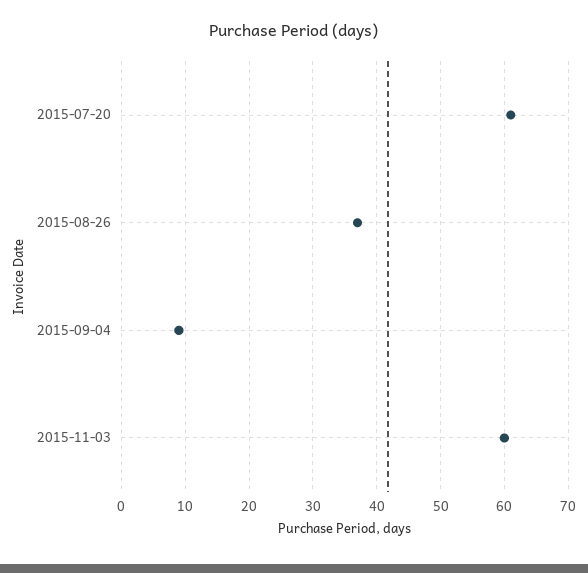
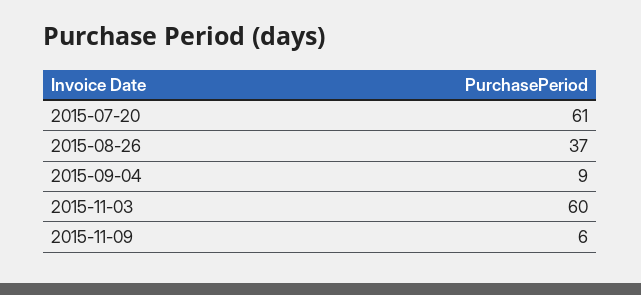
2015-11-09: none -> 6

